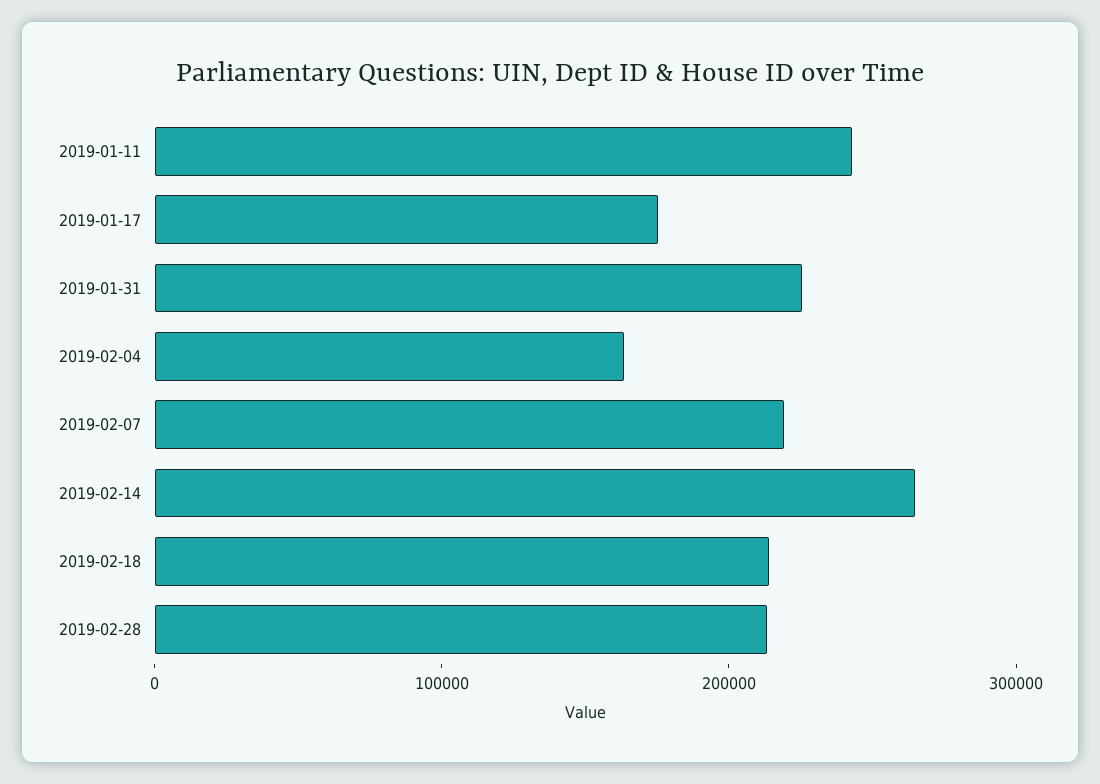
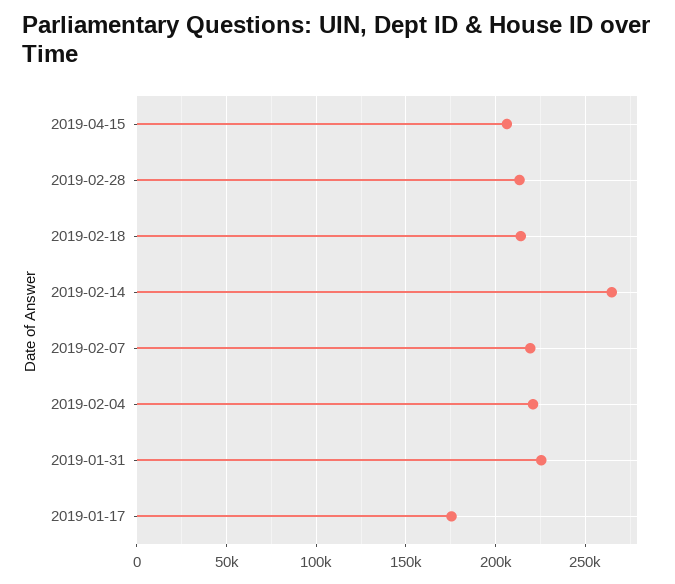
2019-01-11: 240000 -> none
2019-02-04: 160000 -> 220000
2019-04-15: none -> 205000

